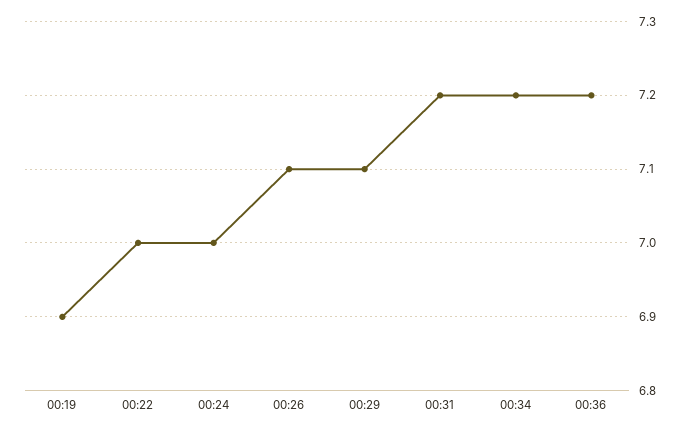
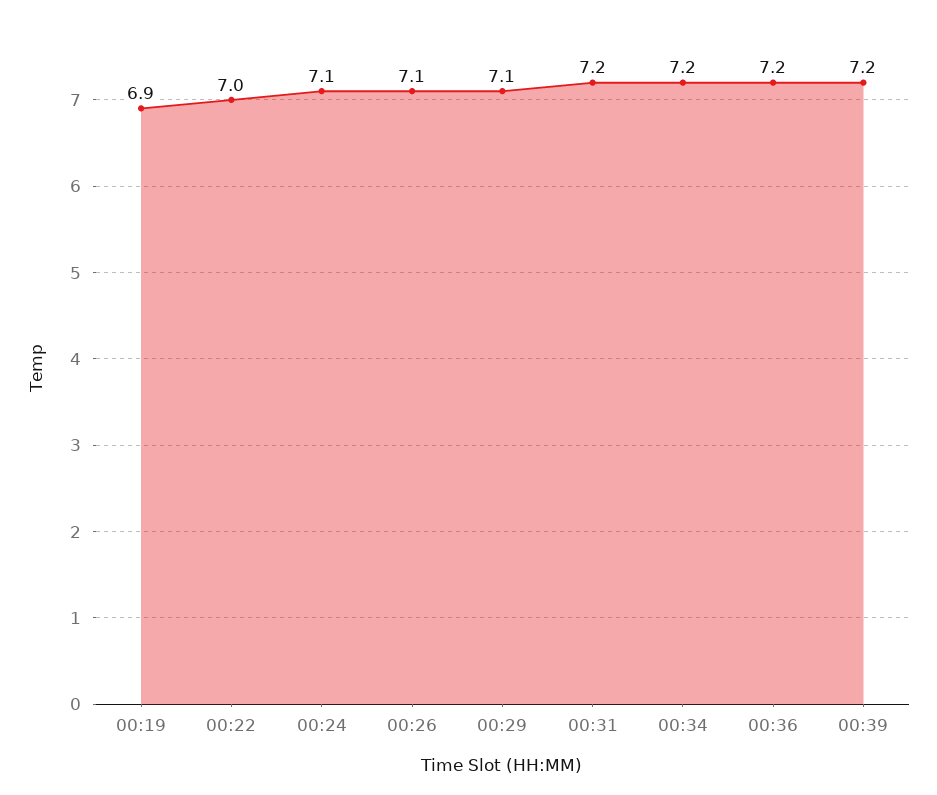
00:24: 7 -> 7.1
00:39: none -> 7.2

